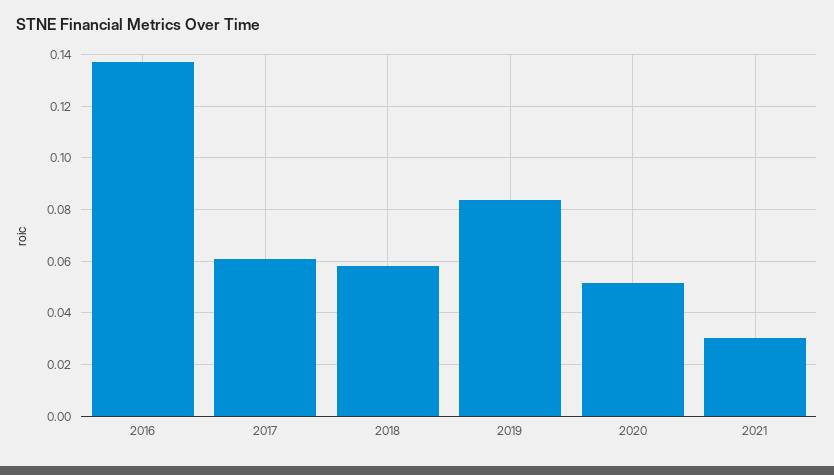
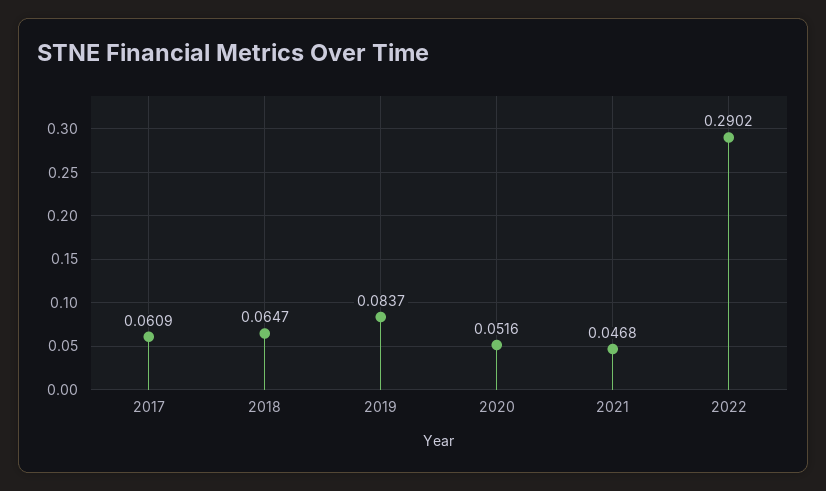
2016: 0.1375 -> none
2018: 0.0575 -> 0.0647
2021: 0.03 -> 0.0468
2022: none -> 0.2902

